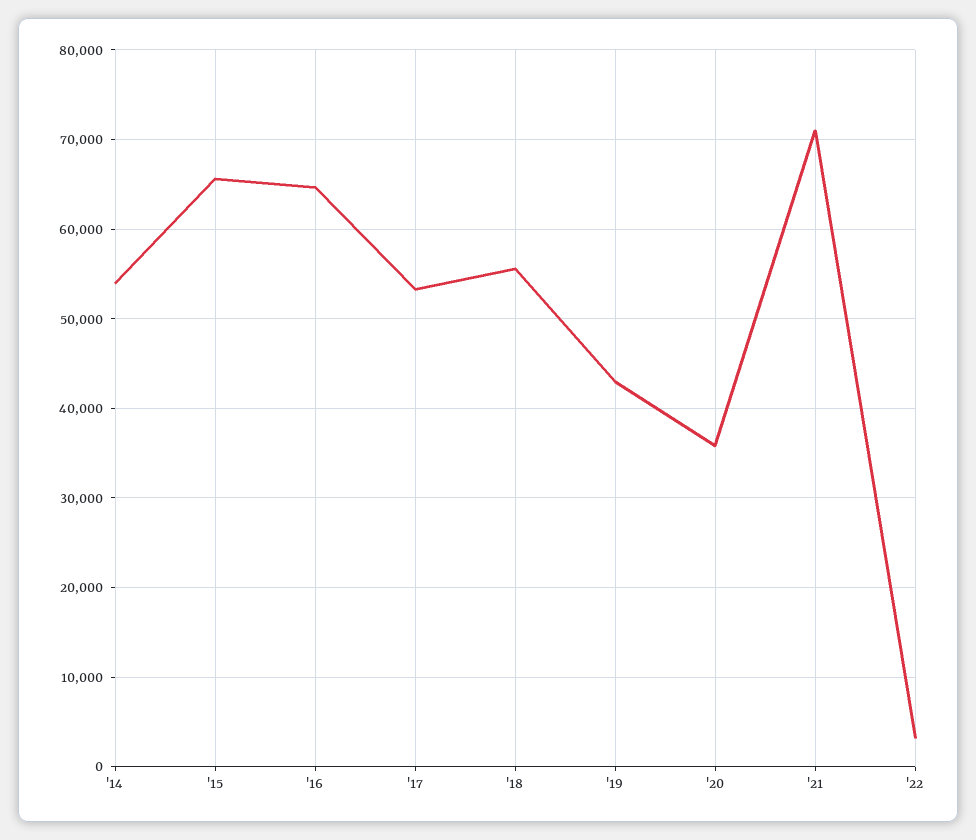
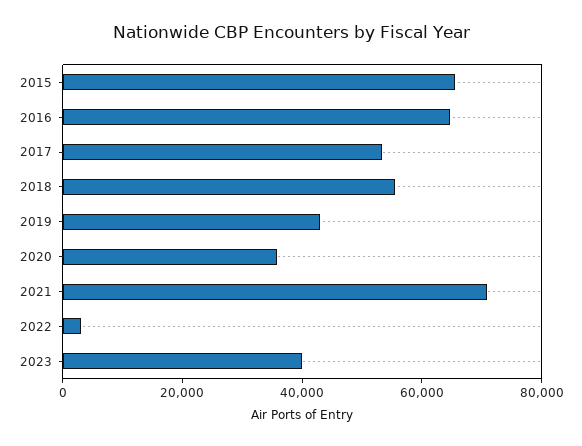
'14: 54000 -> none
2023: none -> 40000

